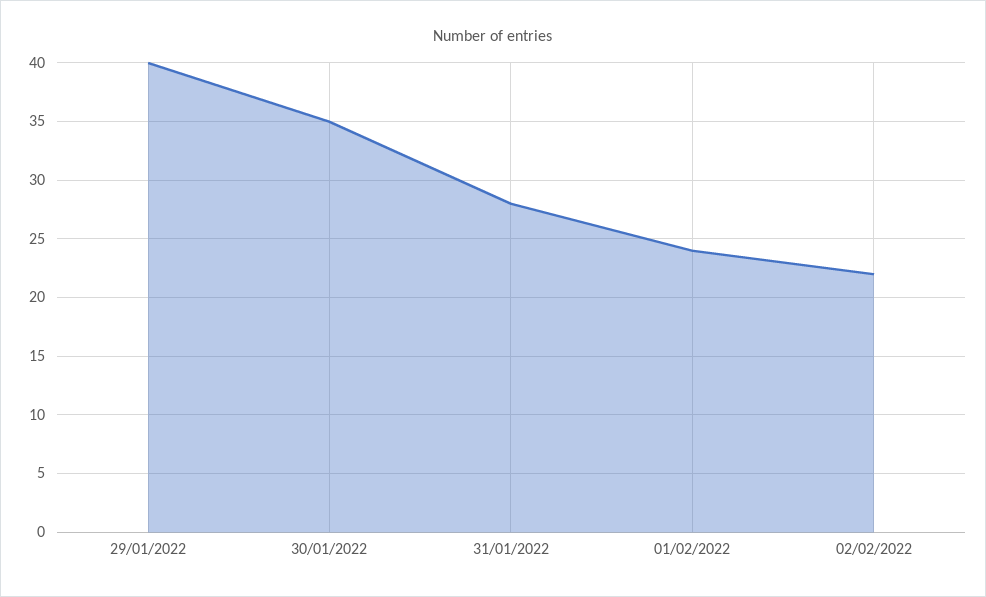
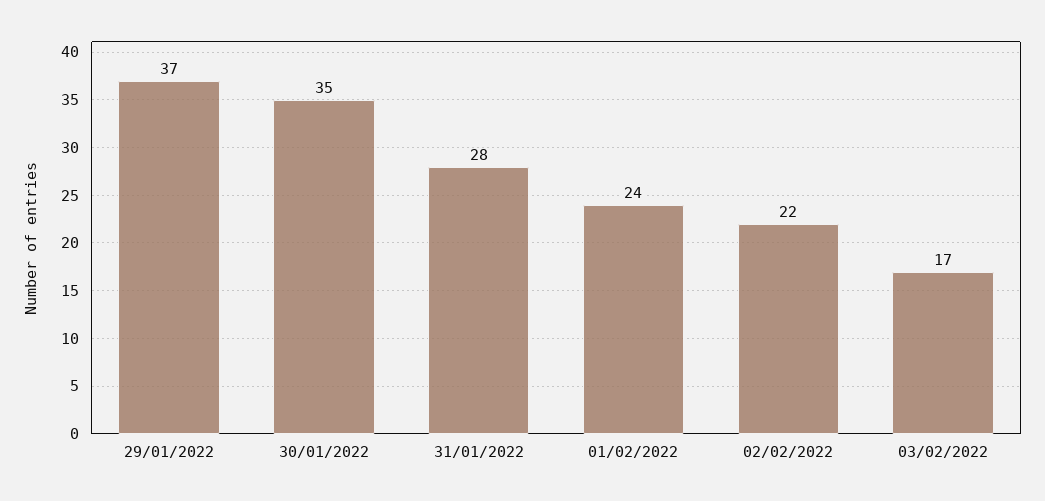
29/01/2022: 40 -> 37
03/02/2022: none -> 17

